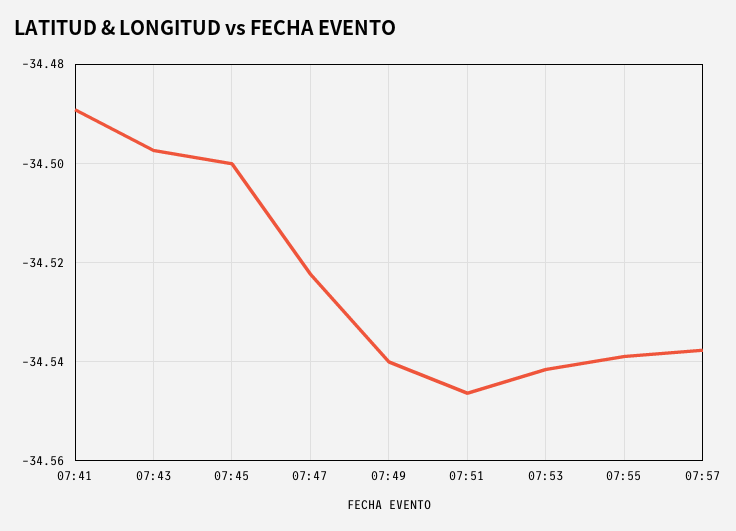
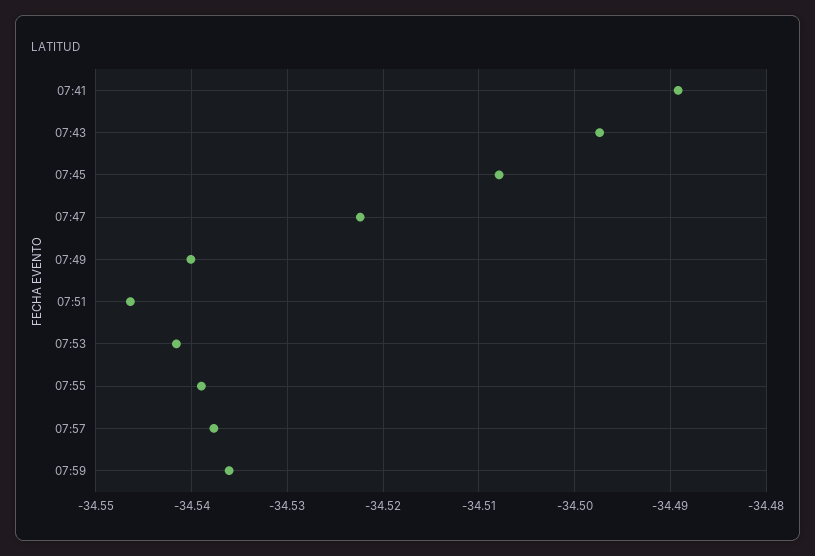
07:45: -34.5 -> -34.508
07:59: none -> -34.536

